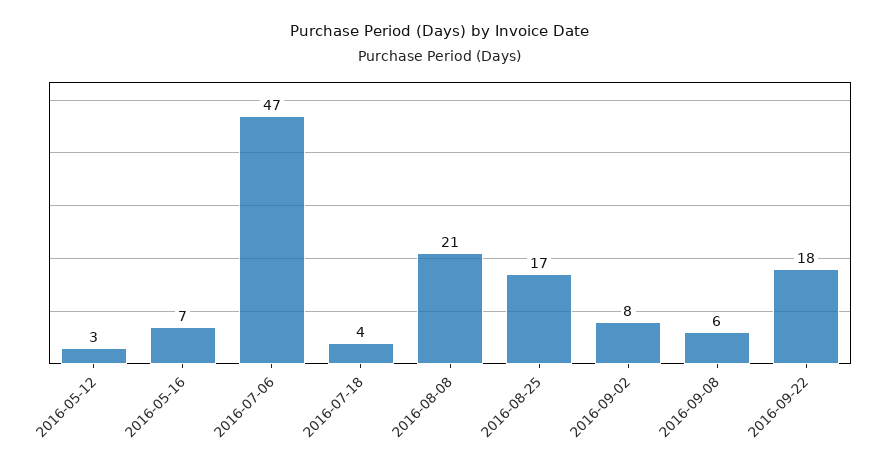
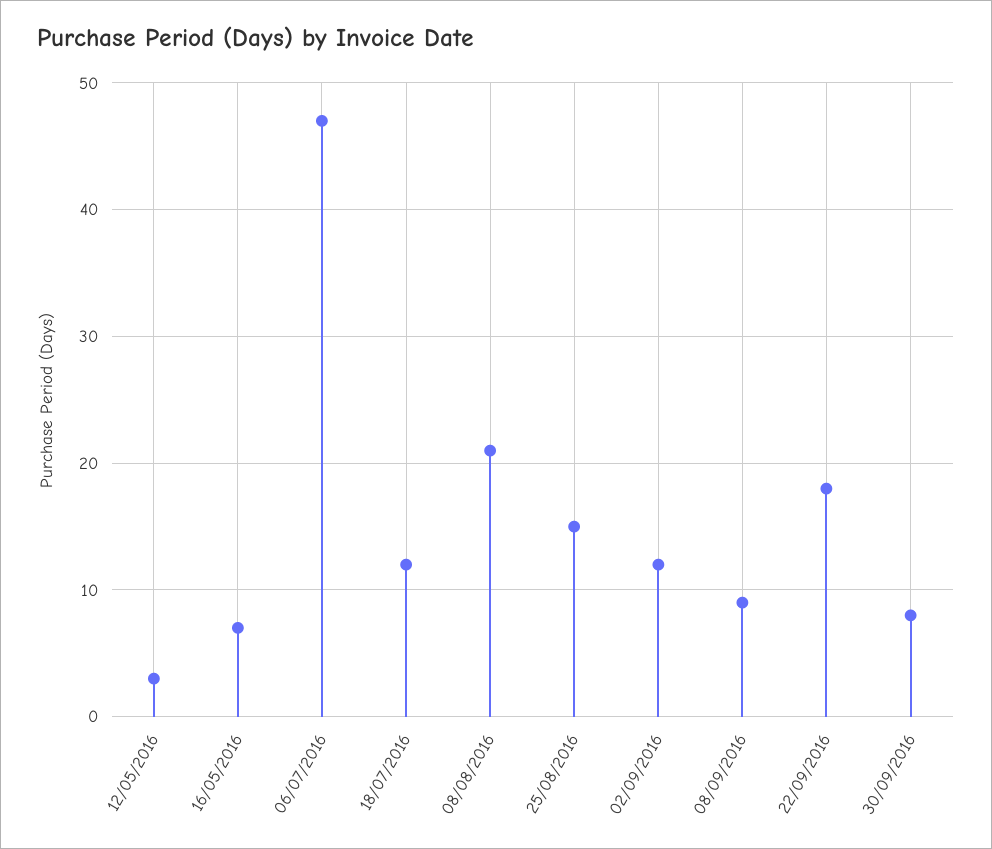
2016-07-18: 4 -> 12
2016-08-25: 17 -> 15
2016-09-02: 8 -> 12
2016-09-08: 6 -> 9
30/09/2016: none -> 8

